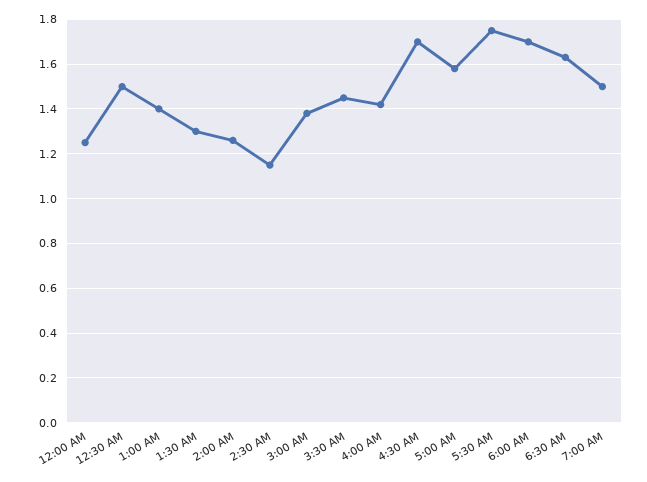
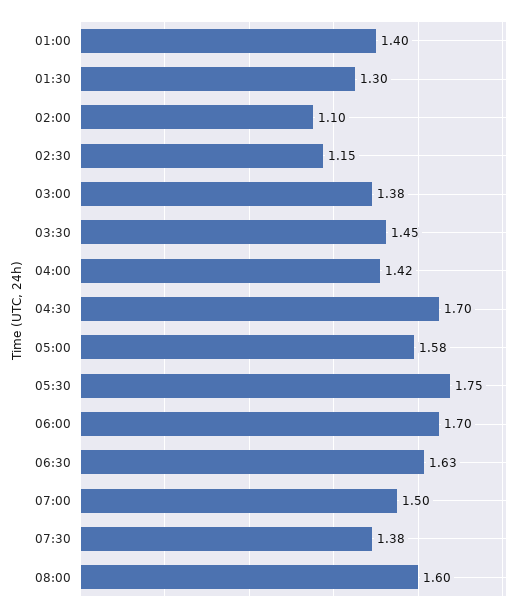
12:00 AM: 1.25 -> none
12:30 AM: 1.5 -> none
2:00 AM: 1.25 -> 1.1
07:30: none -> 1.38
08:00: none -> 1.6

